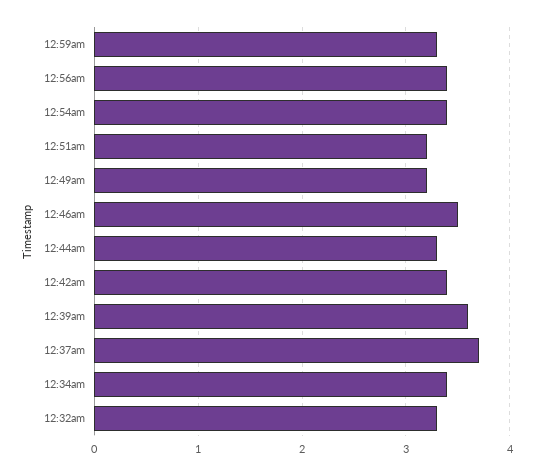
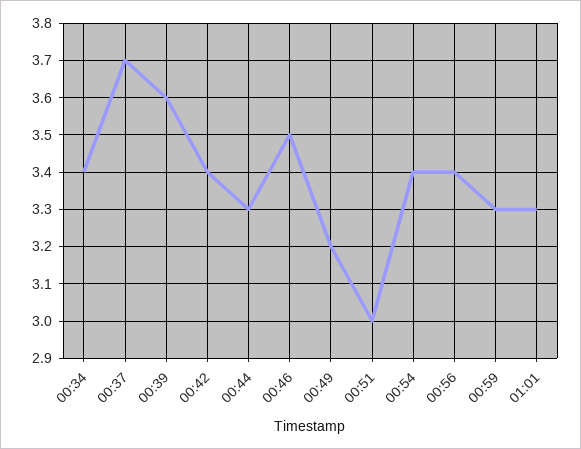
12:51am: 3.2 -> 3
12:32am: 3.3 -> none
01:01: none -> 3.3

